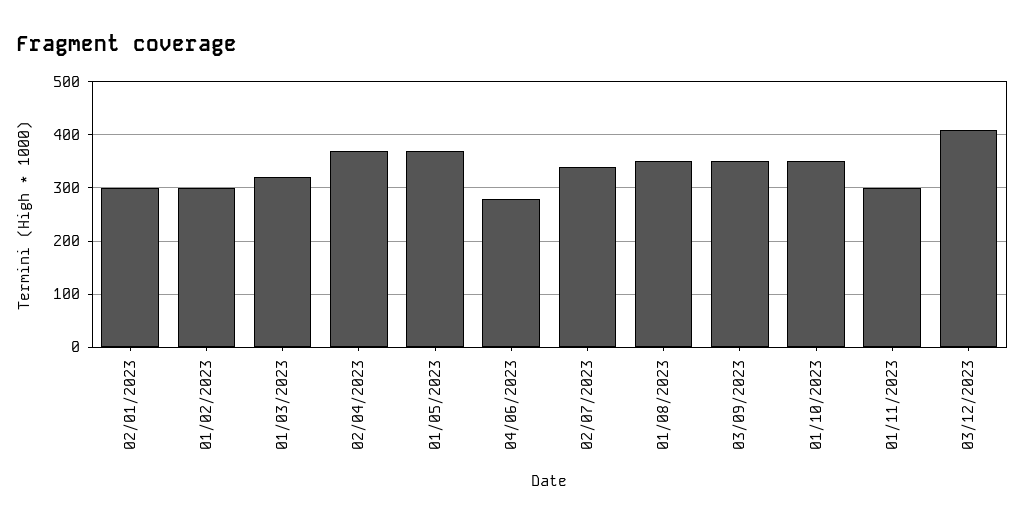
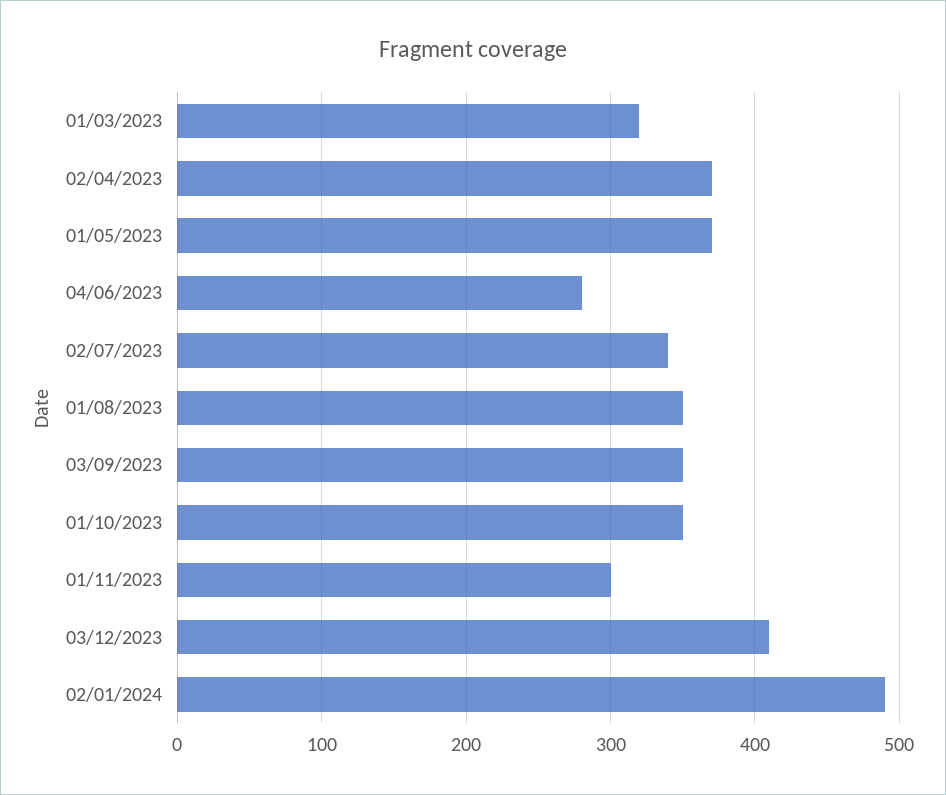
02/01/2023: 300 -> none
01/02/2023: 300 -> none
02/01/2024: none -> 490

